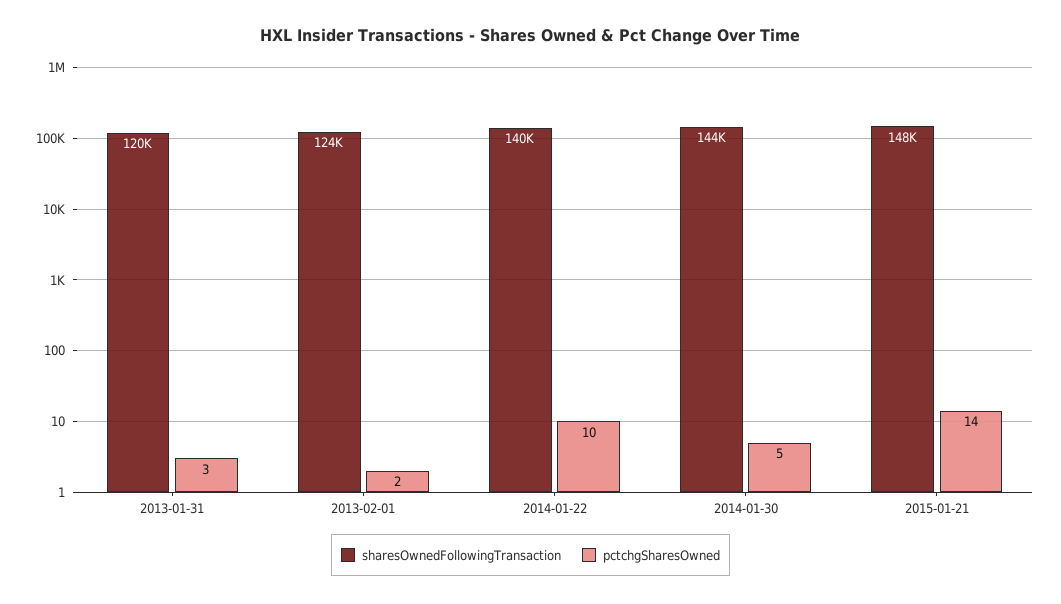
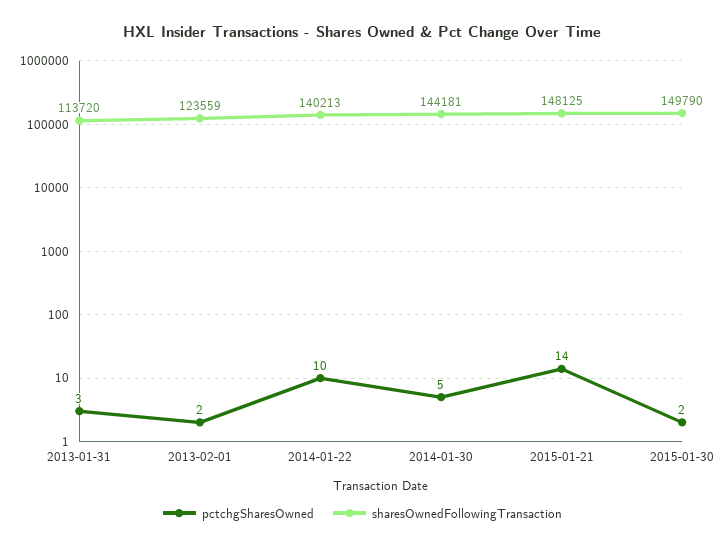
sharesOwnedFollowingTransaction, 2013-01-31: 120000 -> 113720
pctchgSharesOwned, 2015-01-30: none -> 2
sharesOwnedFollowingTransaction, 2015-01-30: none -> 149790

